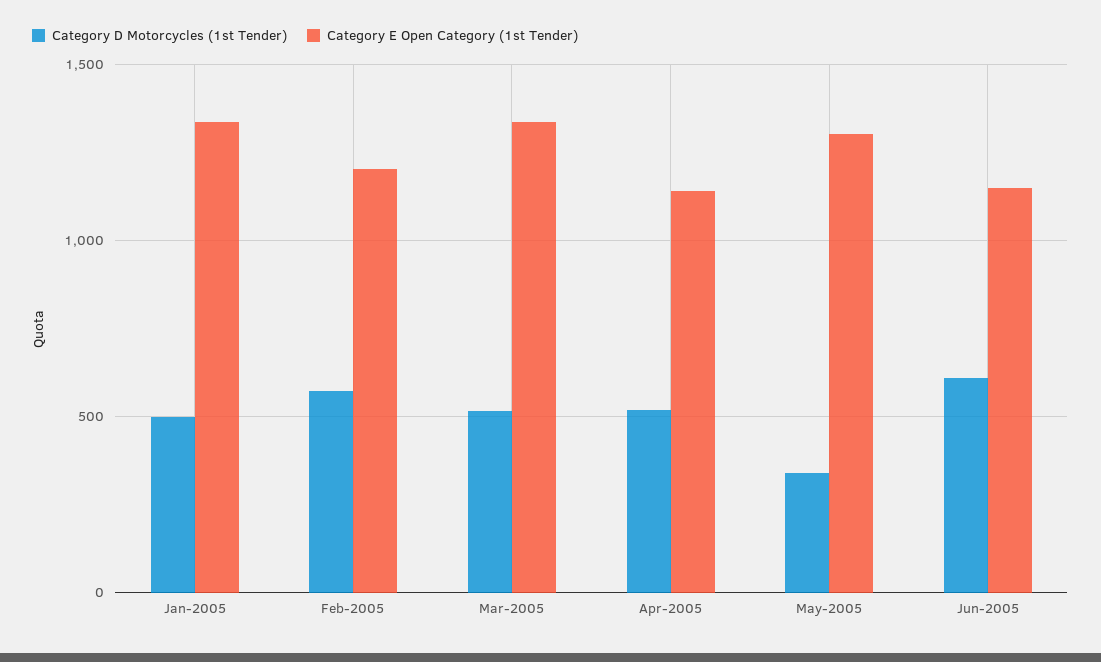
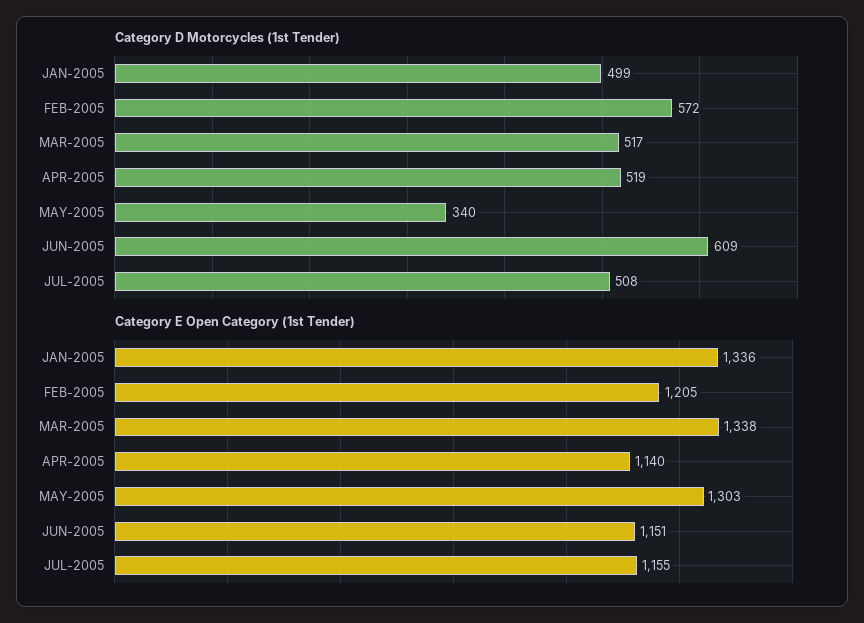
Category D Motorcycles (1st Tender), JUL-2005: none -> 508
Category E Open Category (1st Tender), JUL-2005: none -> 1155

